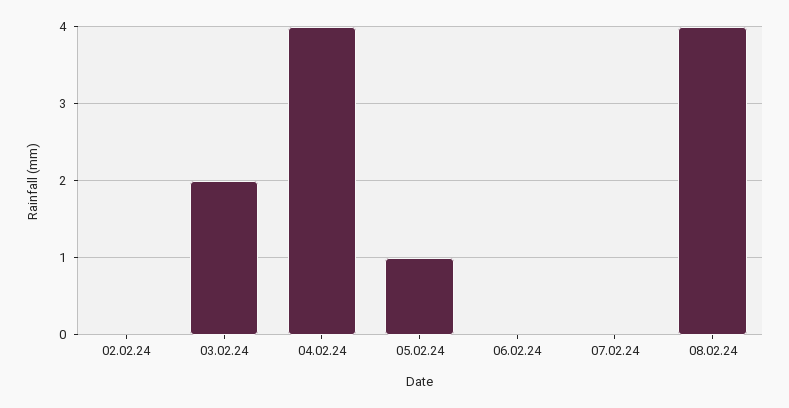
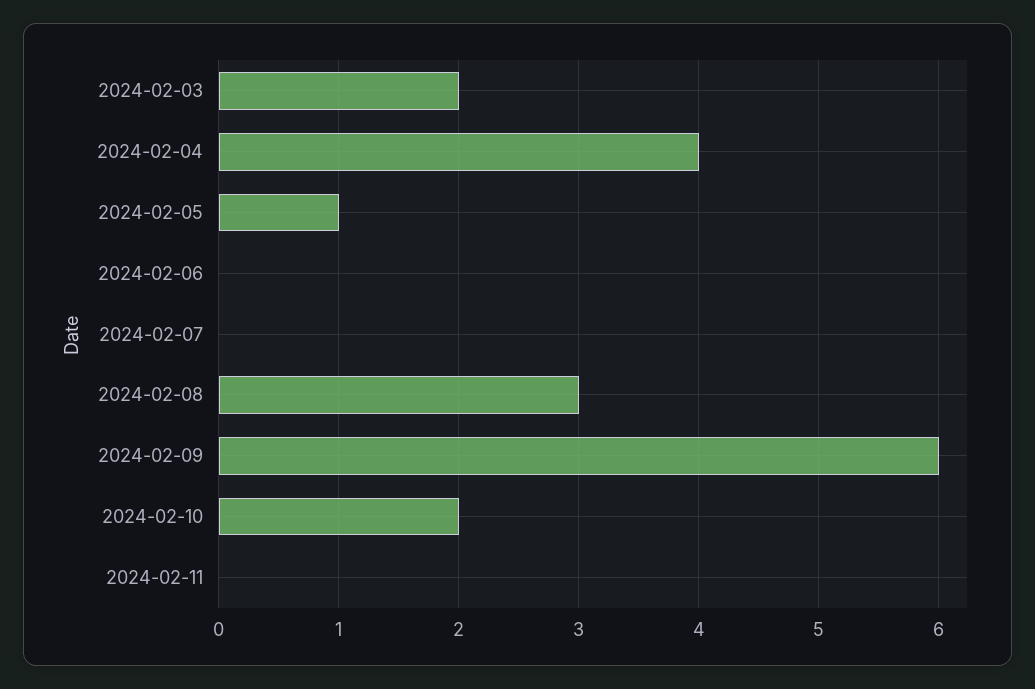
02.02.24: 0 -> none
08.02.24: 4 -> 3
2024-02-09: none -> 6
2024-02-10: none -> 2
2024-02-11: none -> 0

